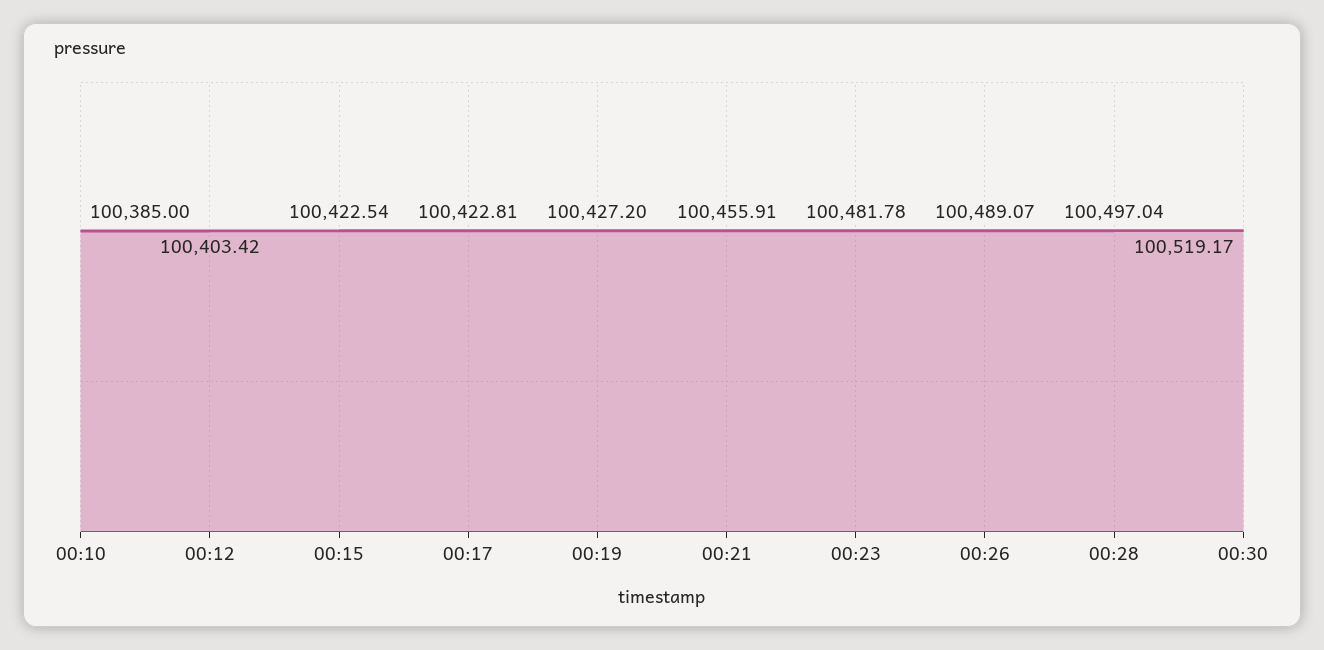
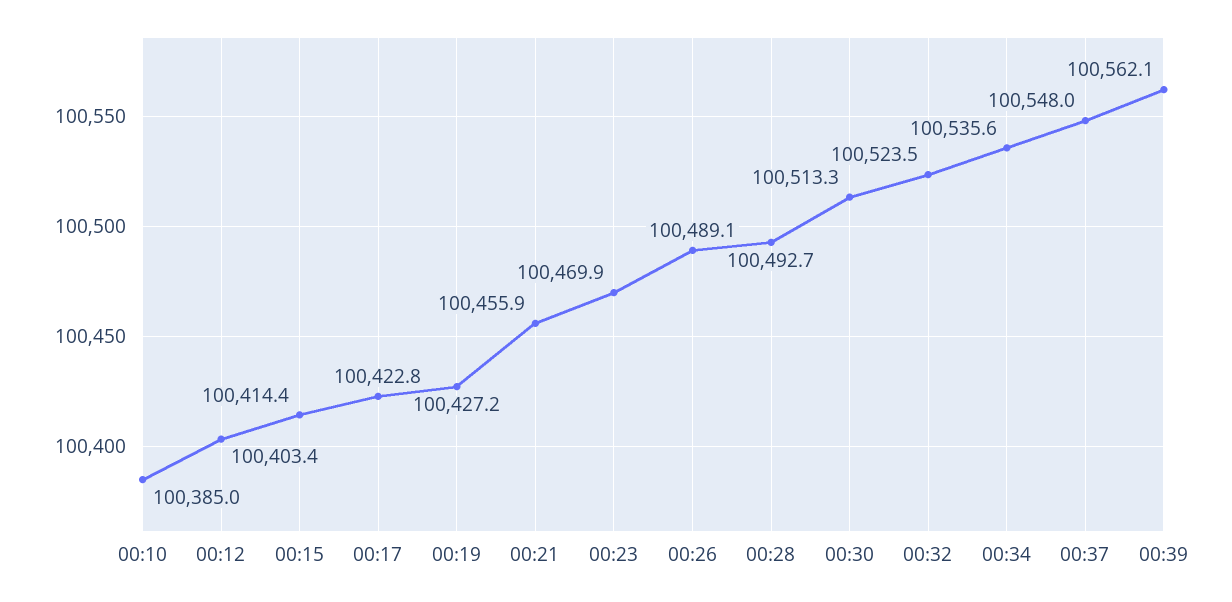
00:15: 100422.54 -> 100414.4
00:23: 100481.78 -> 100469.9
00:28: 100497.04 -> 100492.7
00:30: 100519.17 -> 100513.3
00:32: none -> 100523.5
00:34: none -> 100535.6
00:37: none -> 100548
00:39: none -> 100562.1

